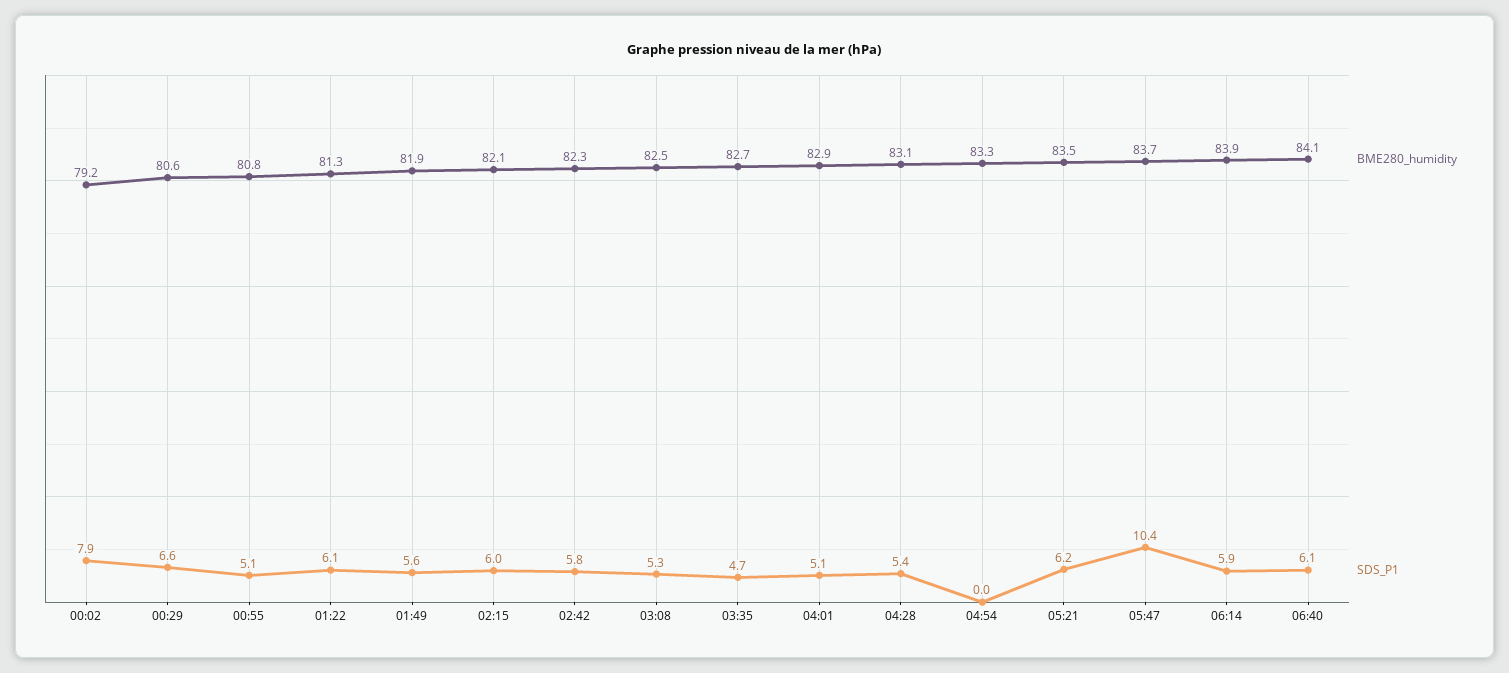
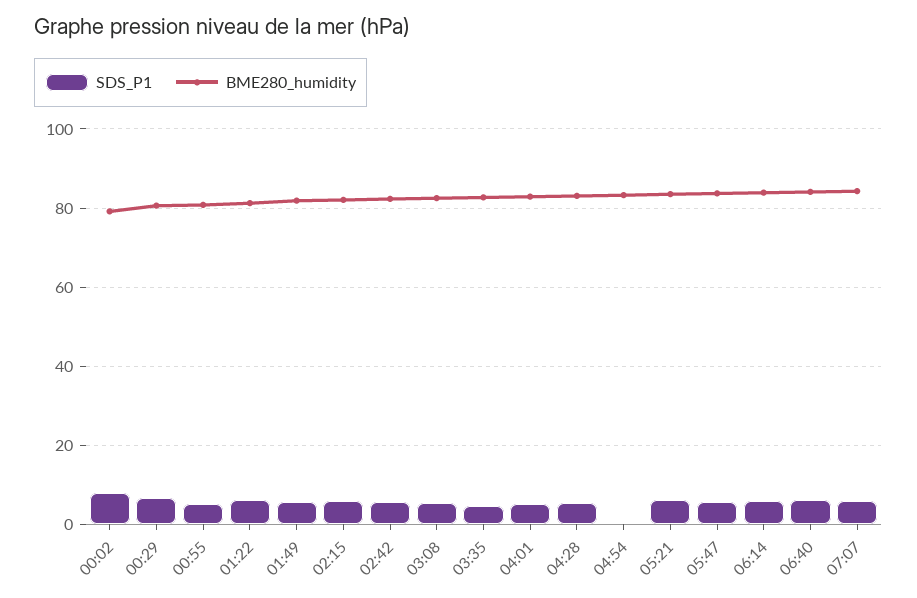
SDS_P1, 05:47: 10.4 -> 6
SDS_P1, 07:07: none -> 6
BME280_humidity, 07:07: none -> 84

